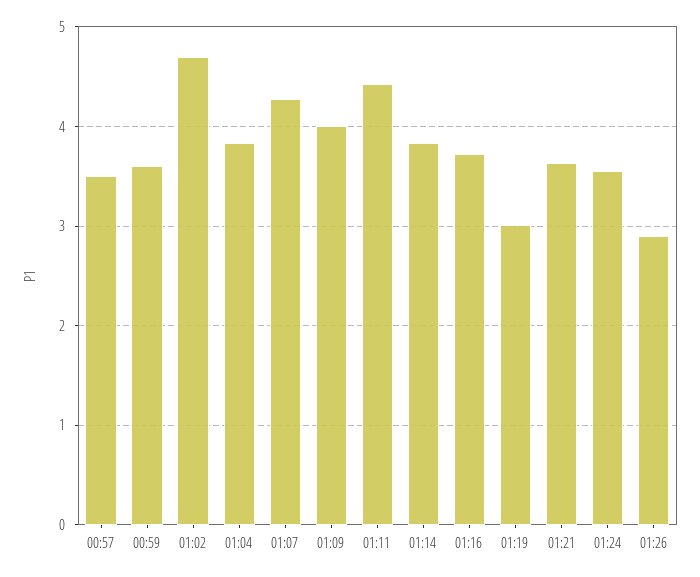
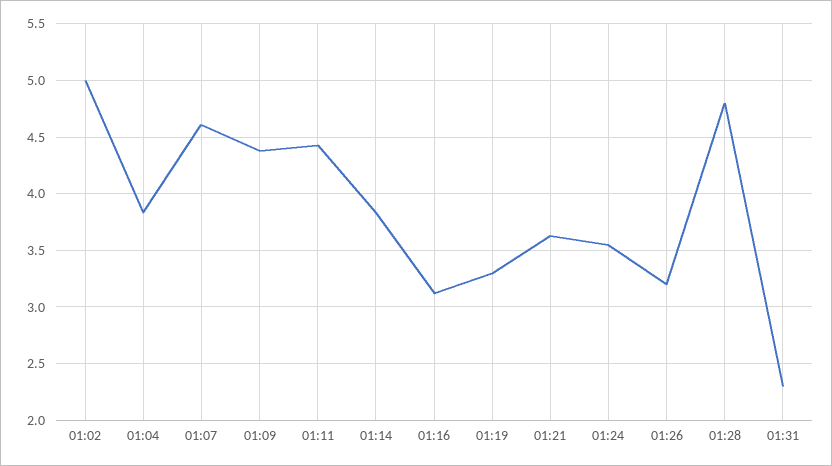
00:57: 3.5 -> none
00:59: 3.6 -> none
01:02: 4.7 -> 5
01:07: 4.3 -> 4.6
01:09: 4 -> 4.4
01:16: 3.7 -> 3.1
01:19: 3 -> 3.3
01:26: 2.9 -> 3.2
01:28: none -> 4.8
01:31: none -> 2.3

